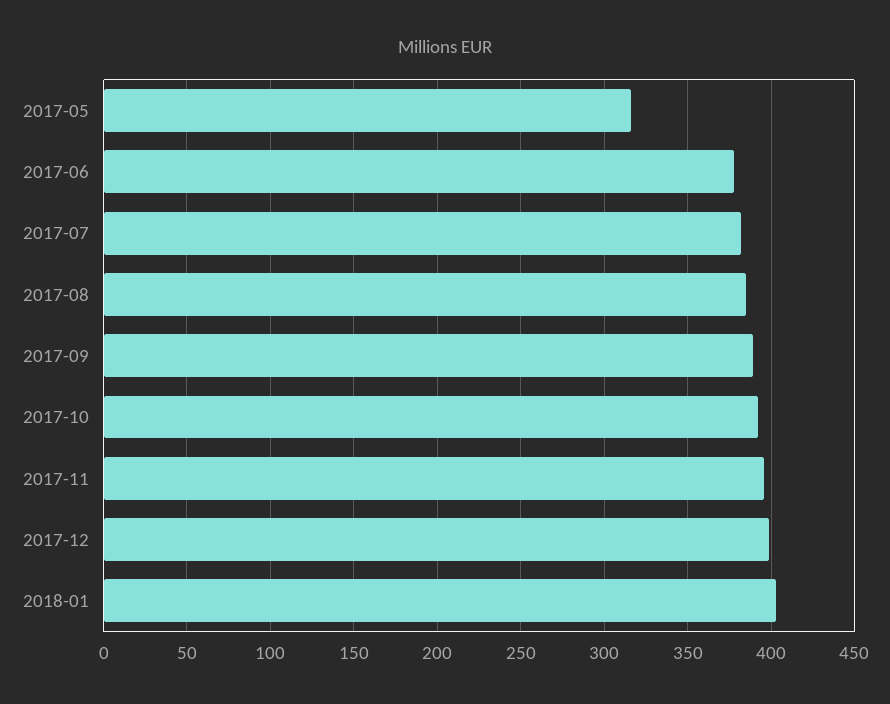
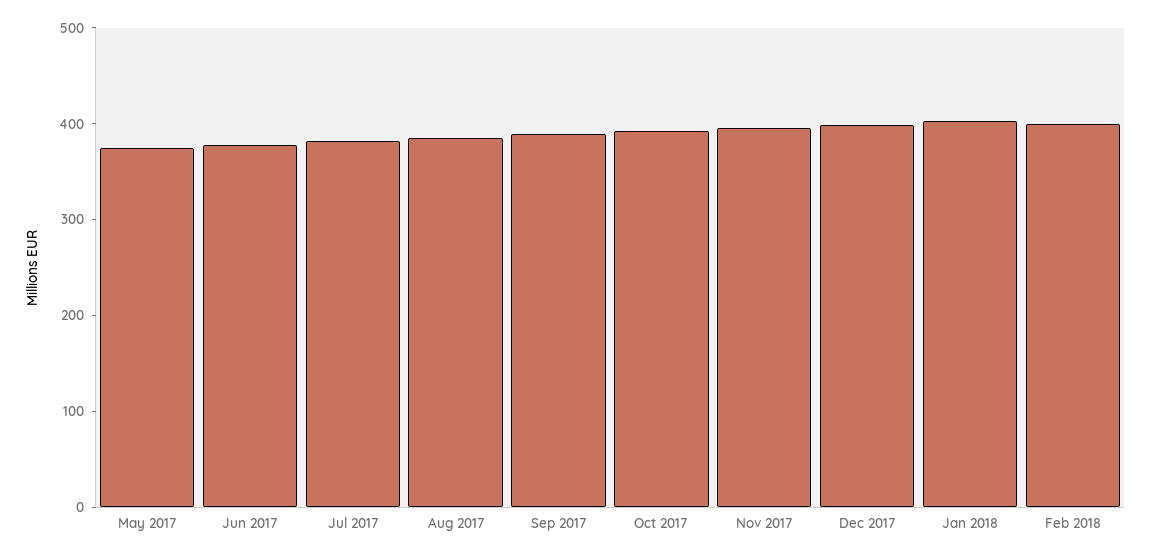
2017-05: 315 -> 380
Feb 2018: none -> 400

